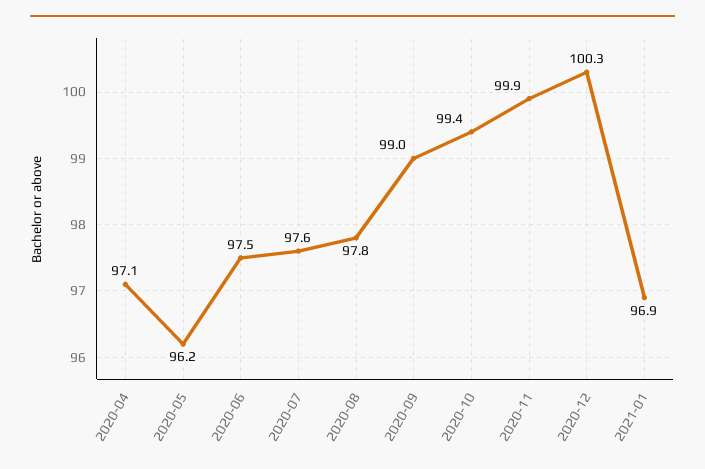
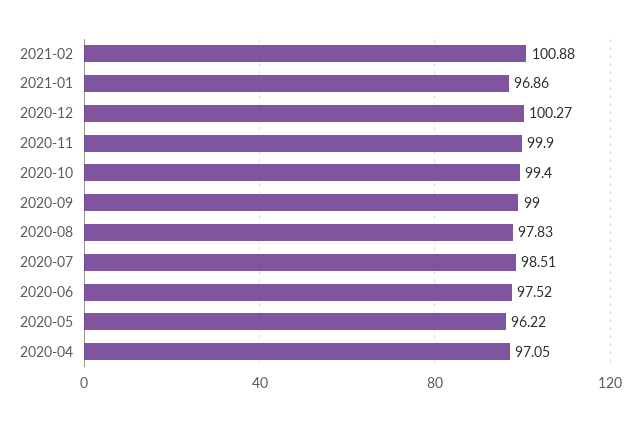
2020-07: 97.6 -> 98.51
2021-02: none -> 100.88

